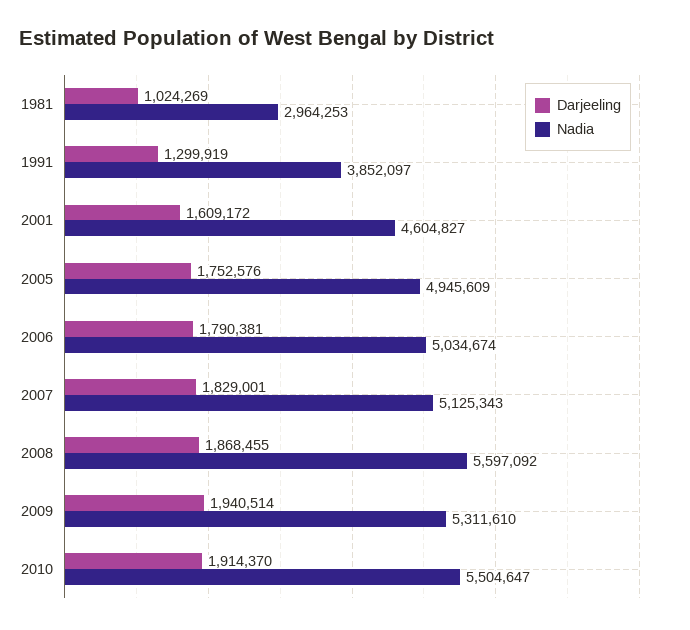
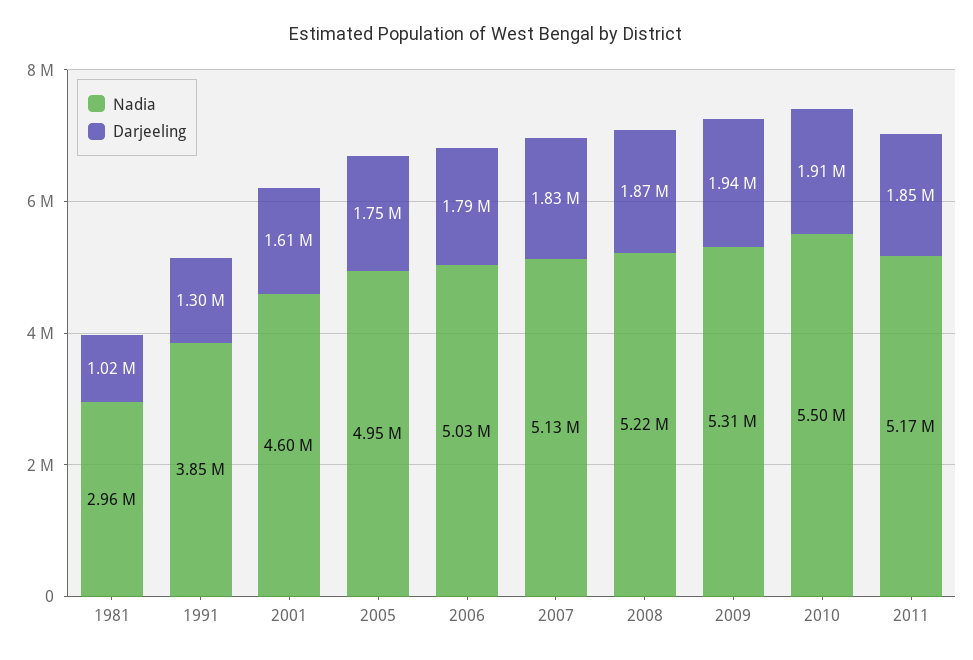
Nadia, 2008: 5597092 -> 5220000
Nadia, 2011: none -> 5170000
Darjeeling, 2011: none -> 1850000

